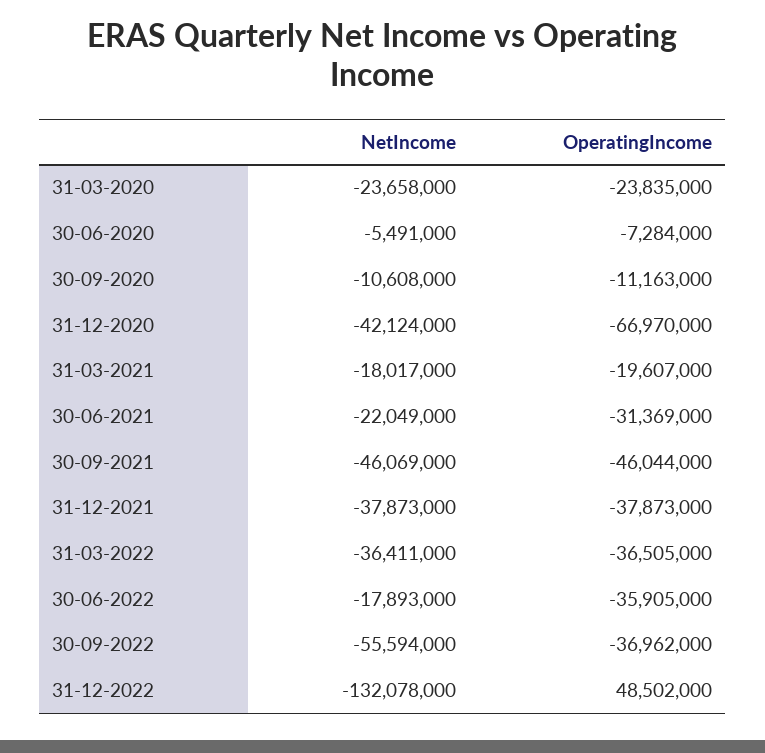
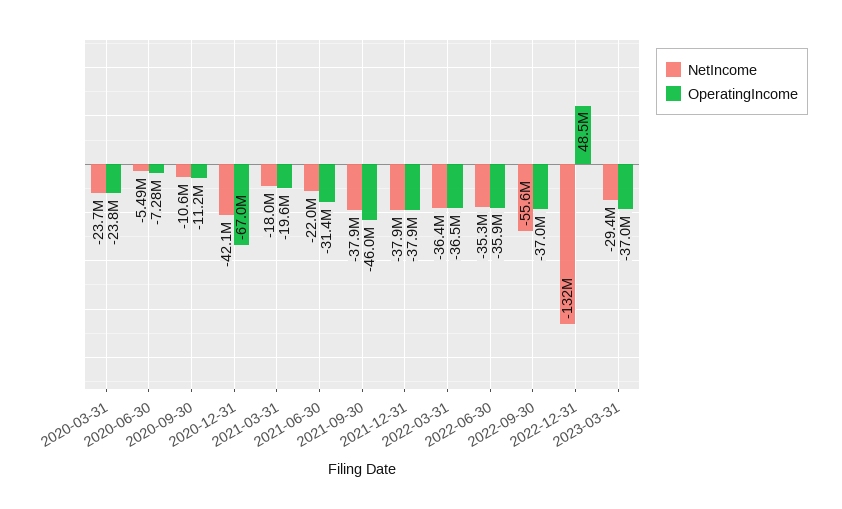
NetIncome, 30-09-2021: -46069000 -> -37900000
NetIncome, 30-06-2022: -17893000 -> -35300000
NetIncome, 2023-03-31: none -> -29400000
OperatingIncome, 2023-03-31: none -> -37000000

